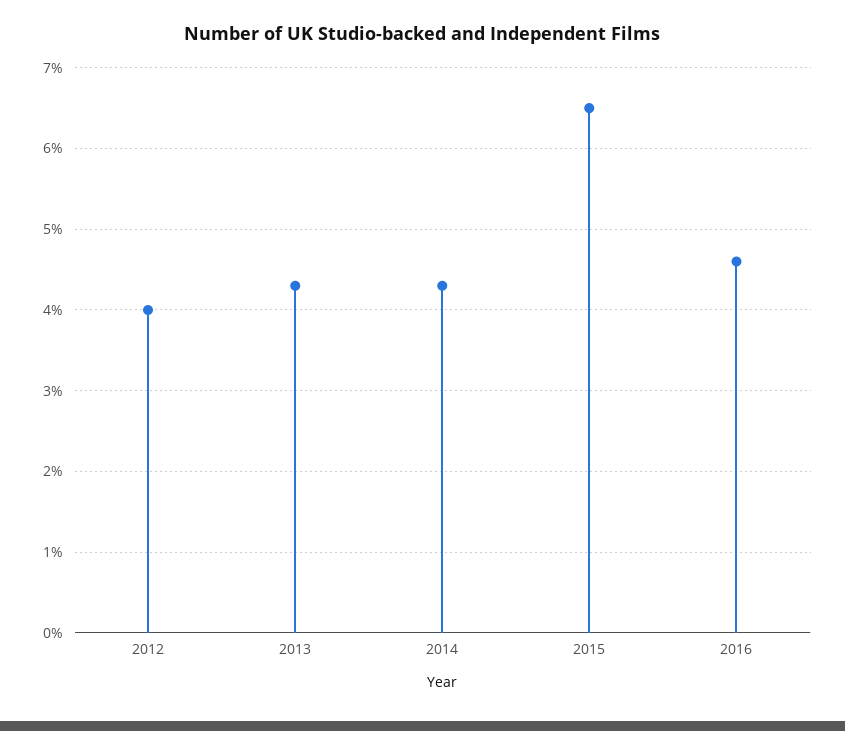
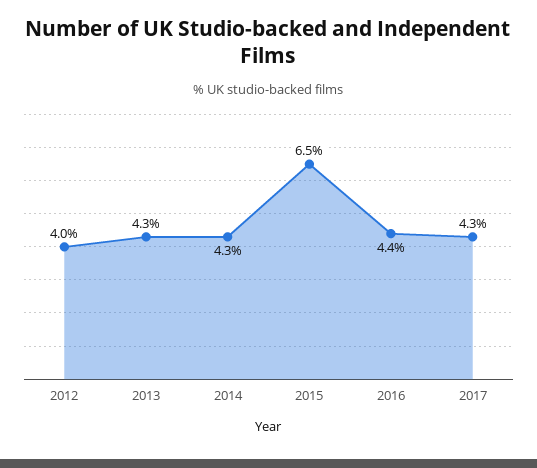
2016: 4.6 -> 4.4
2017: none -> 4.3

